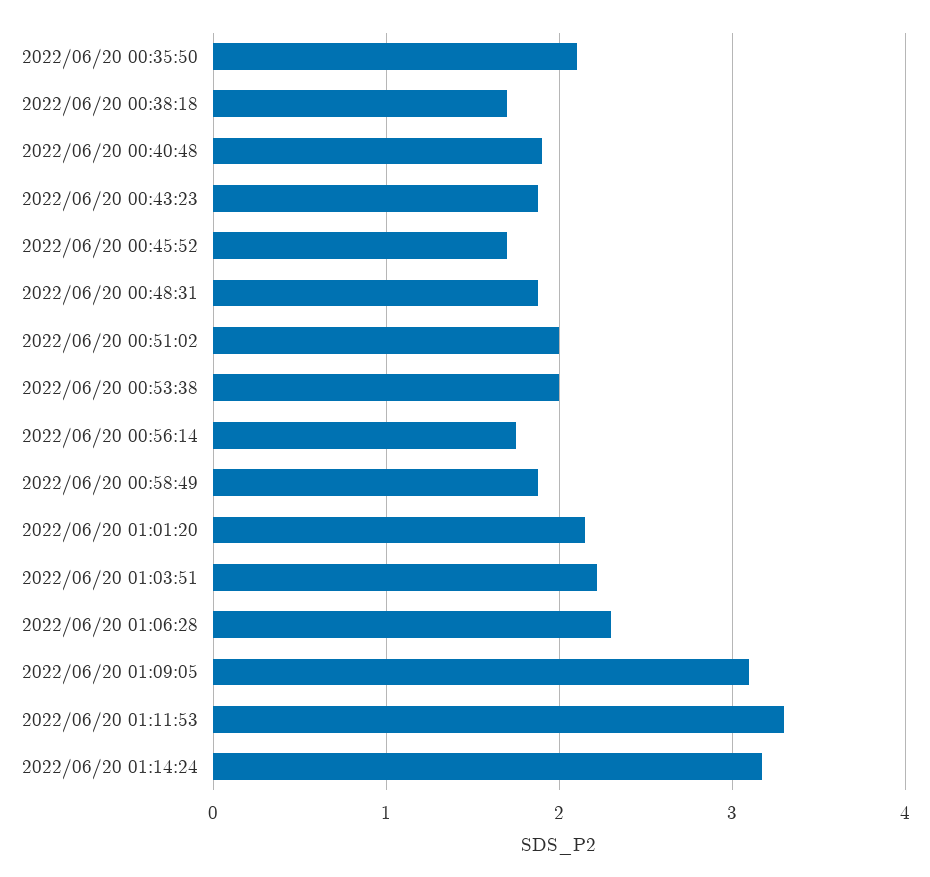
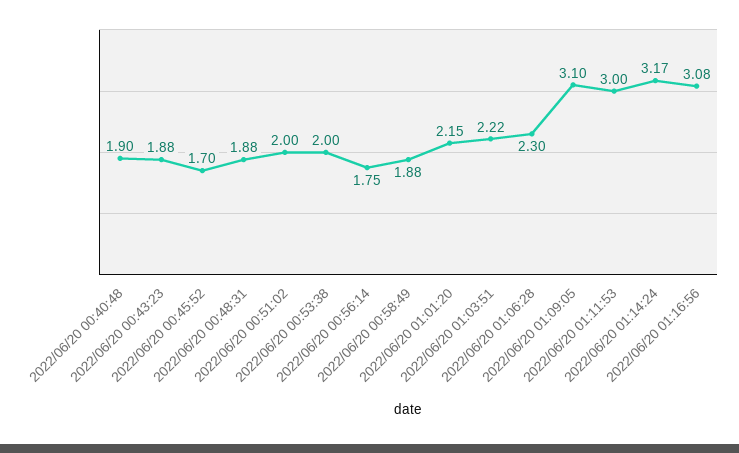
2022/06/20 00:35:50: 2.1 -> none
2022/06/20 00:38:18: 1.7 -> none
2022/06/20 01:11:53: 3.3 -> 3
2022/06/20 01:16:56: none -> 3.08

